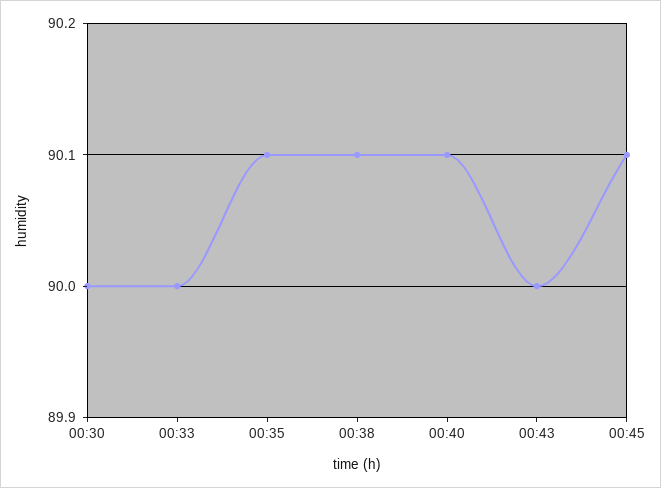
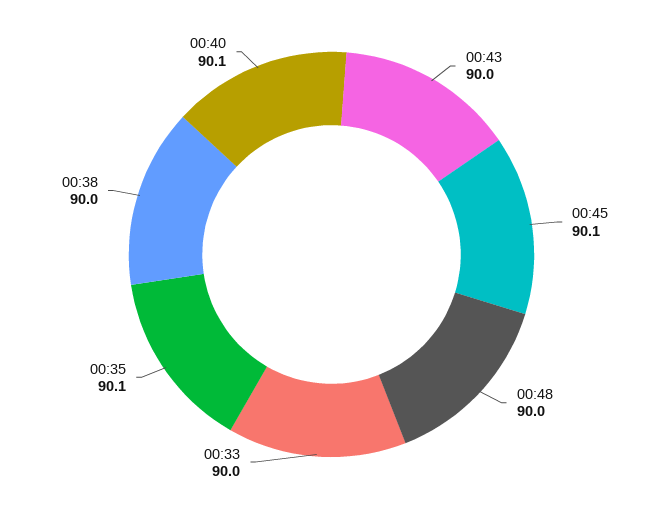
00:30: 90 -> none
00:38: 90.1 -> 90
00:48: none -> 90

